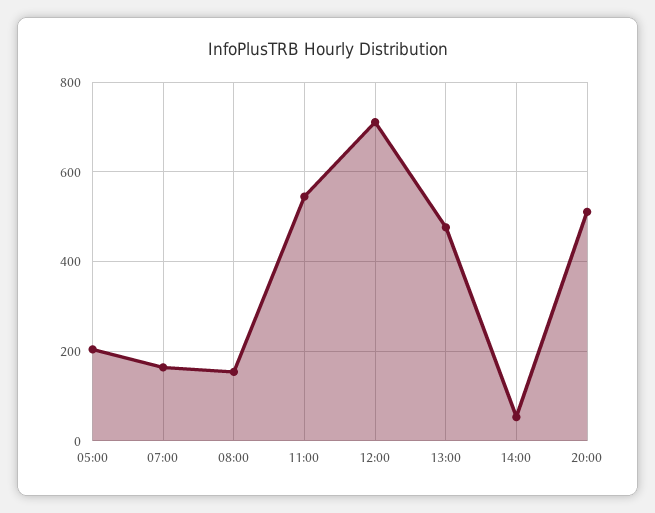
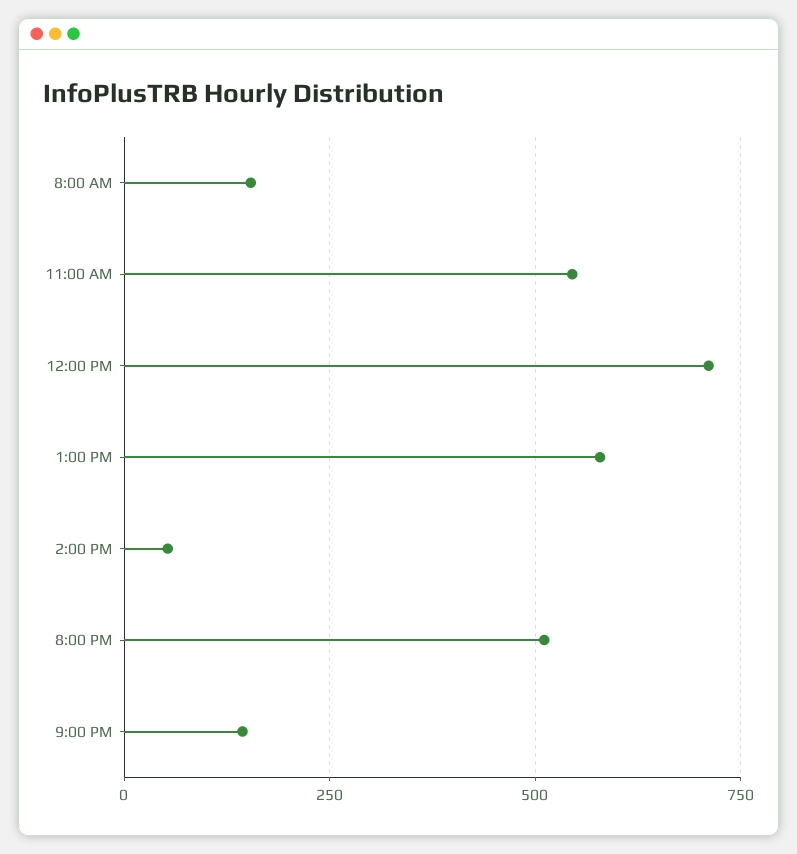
05:00: 200 -> none
07:00: 160 -> none
13:00: 480 -> 575
9:00 PM: none -> 150

